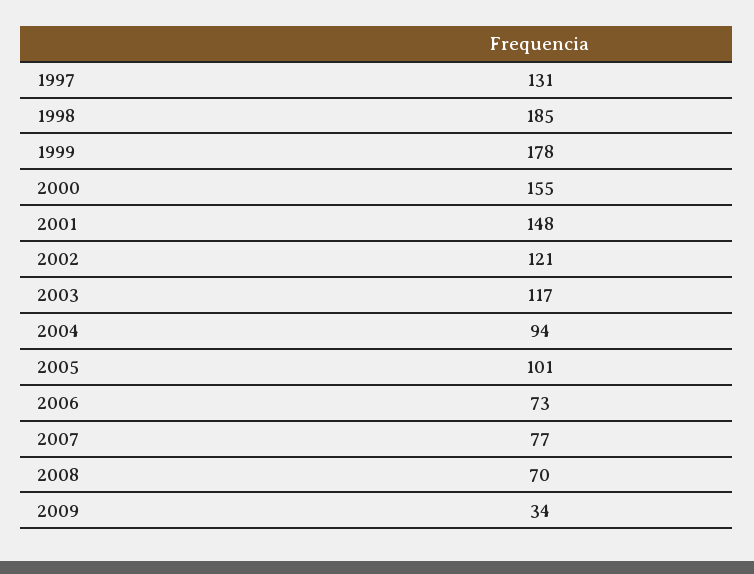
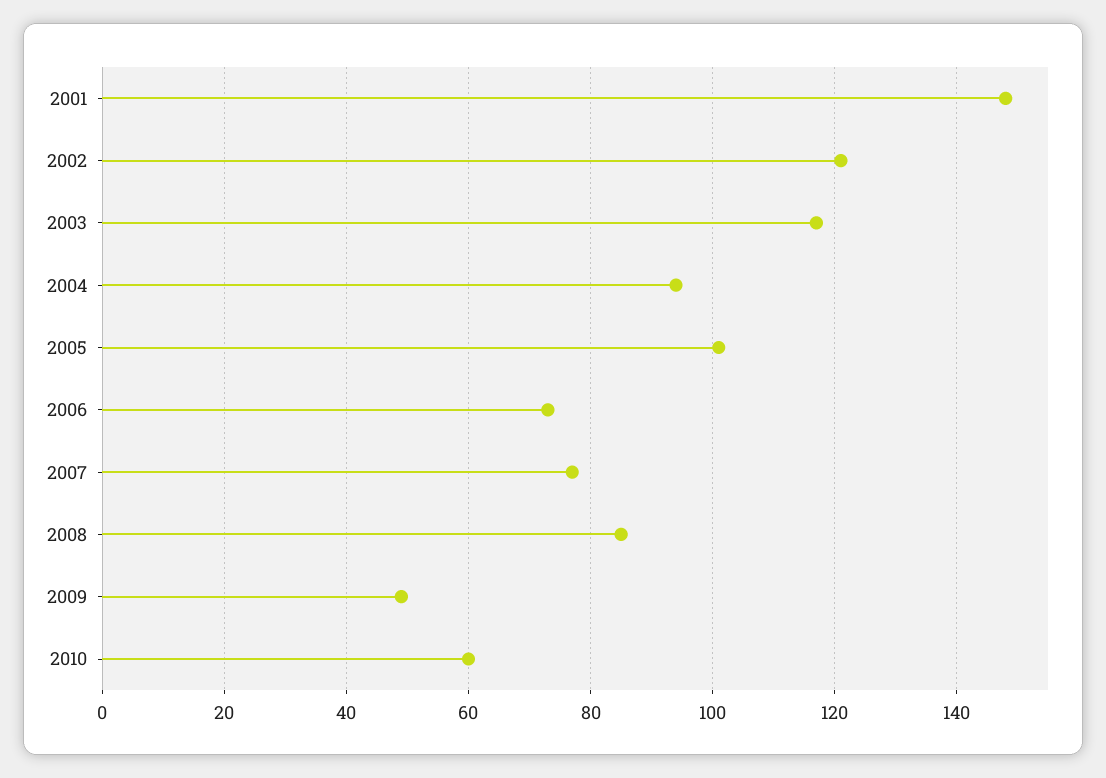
1997: 131 -> none
1998: 185 -> none
1999: 178 -> none
2000: 155 -> none
2008: 70 -> 85
2009: 34 -> 50
2010: none -> 60

